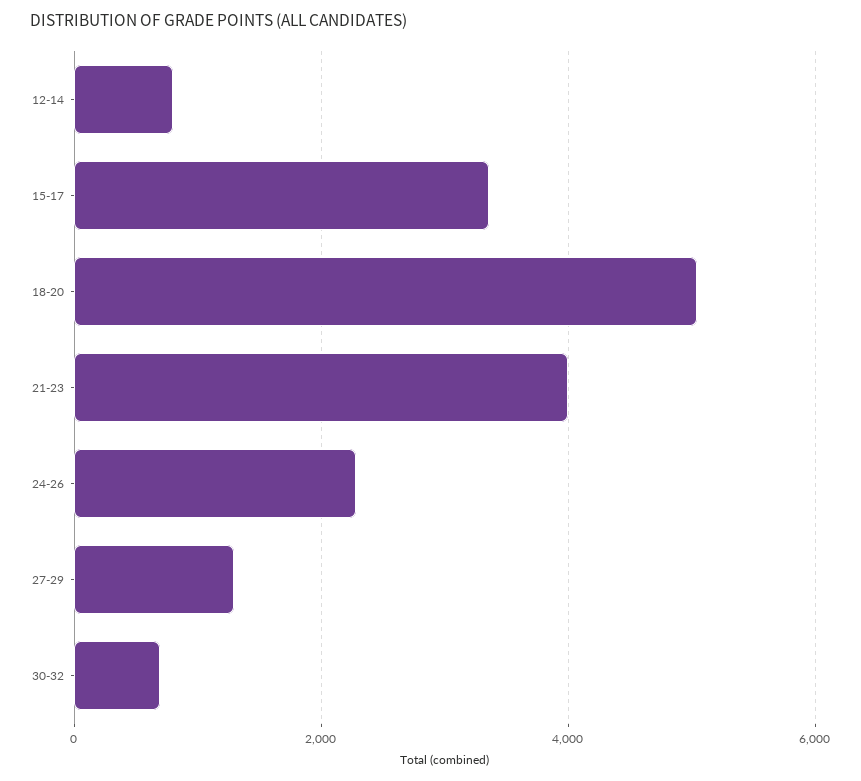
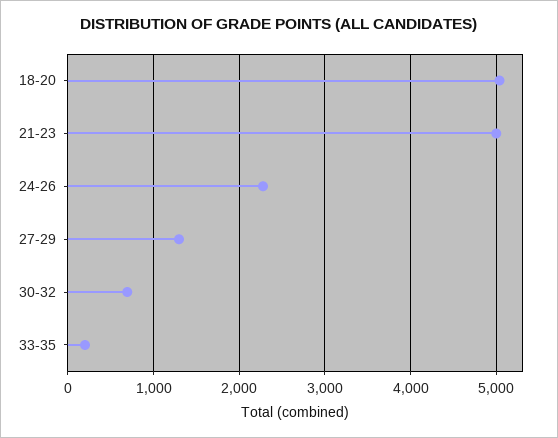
12-14: 800 -> none
15-17: 3400 -> none
21-23: 4000 -> 5000
33-35: none -> 200

